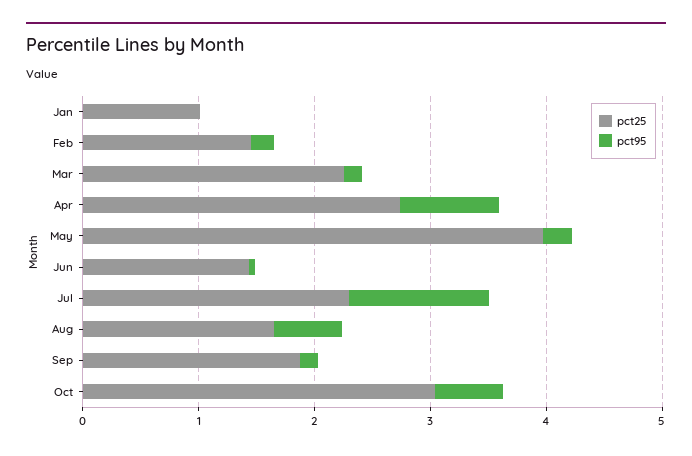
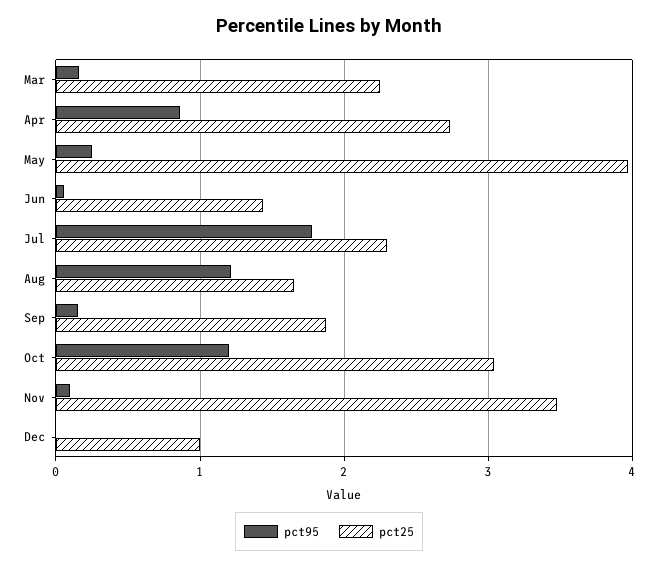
pct25, Jan: 1 -> none
pct95, Jan: 0 -> none
pct25, Feb: 1.4 -> none
pct95, Feb: 0.2 -> none
pct95, Jul: 1.2 -> 1.8
pct95, Aug: 0.6 -> 1.2
pct95, Oct: 0.6 -> 1.2
pct95, Nov: none -> 0.1
pct25, Nov: none -> 3.5
pct95, Dec: none -> 0
pct25, Dec: none -> 1

